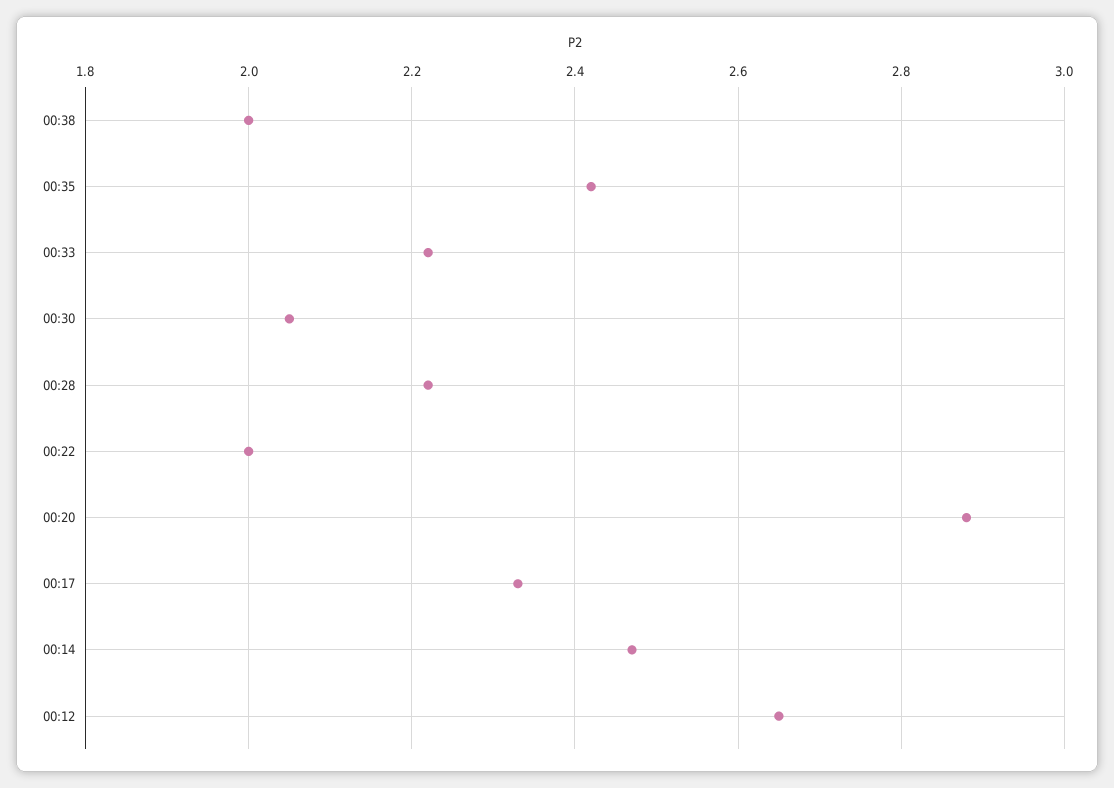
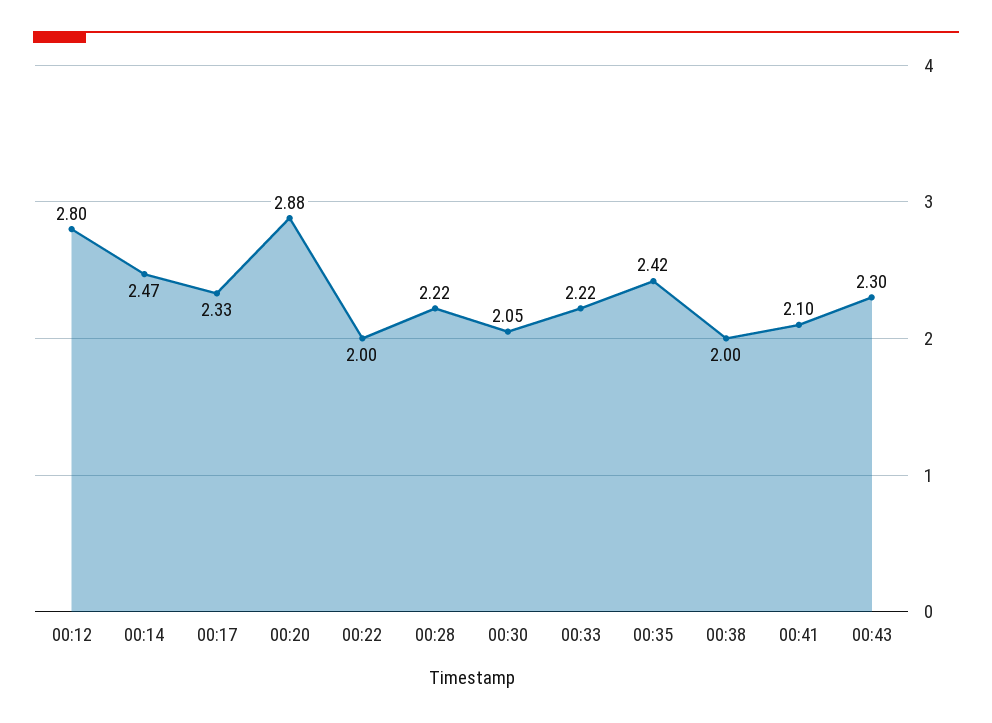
00:12: 2.65 -> 2.8
00:41: none -> 2.1
00:43: none -> 2.3

